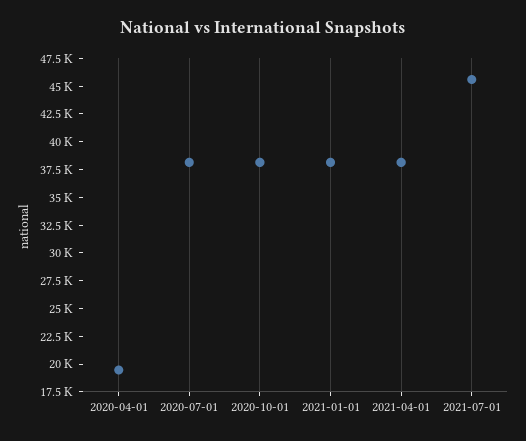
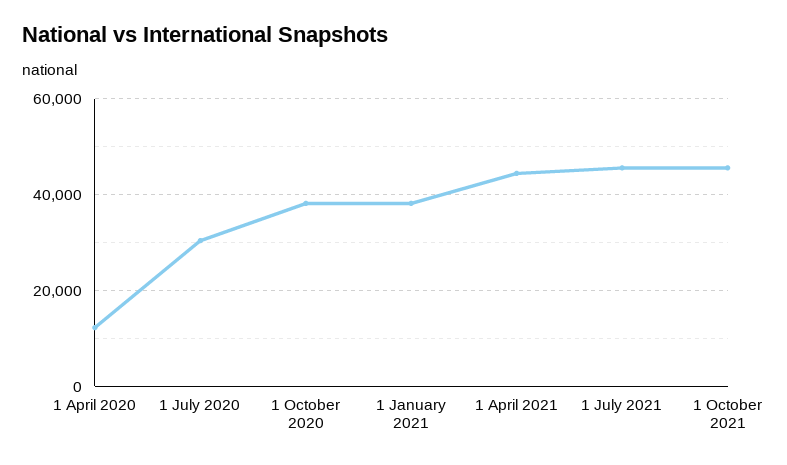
2020-04-01: 20000 -> 12000
2020-07-01: 37500 -> 30000
2021-04-01: 37500 -> 44000
1 October 2021: none -> 46000

